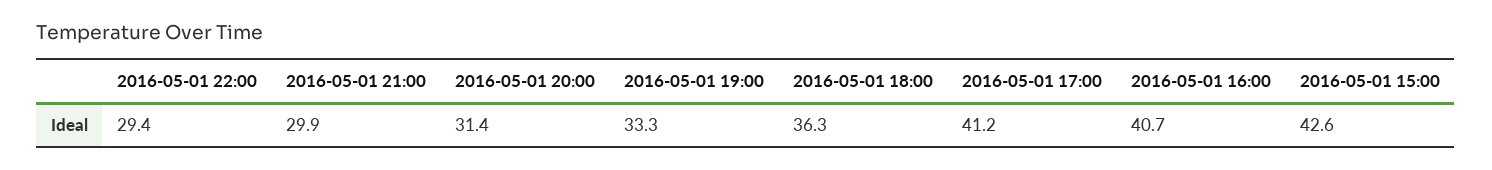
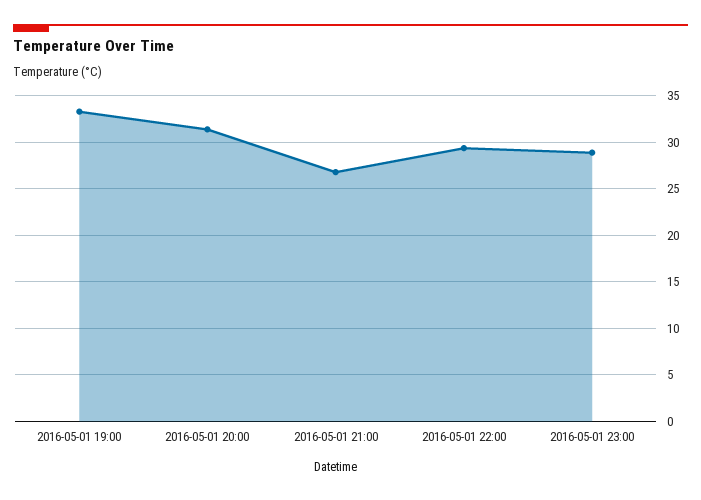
2016-05-01 21:00: 29.9 -> 27
2016-05-01 18:00: 36.3 -> none
2016-05-01 17:00: 41.2 -> none
2016-05-01 16:00: 40.7 -> none
2016-05-01 15:00: 42.6 -> none
2016-05-01 23:00: none -> 29

